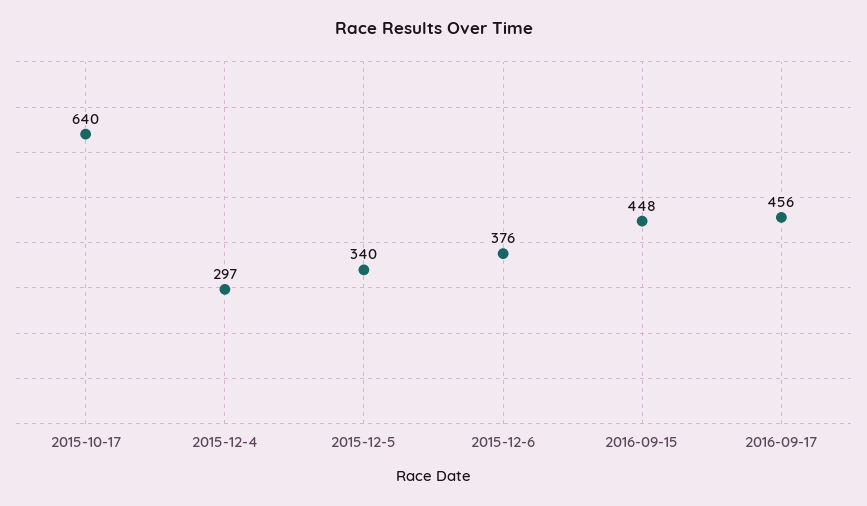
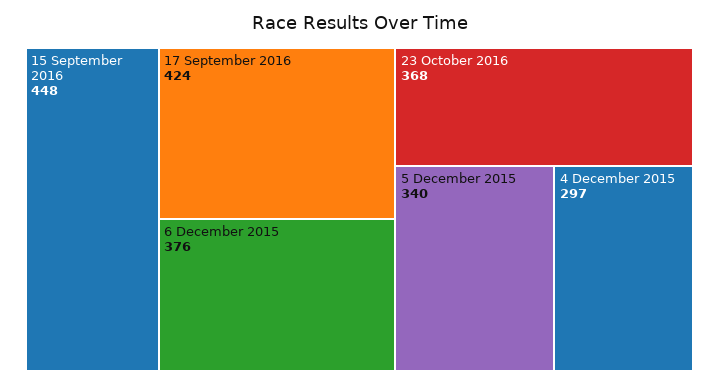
2015-10-17: 640 -> none
2016-09-17: 456 -> 424
23 October 2016: none -> 368

